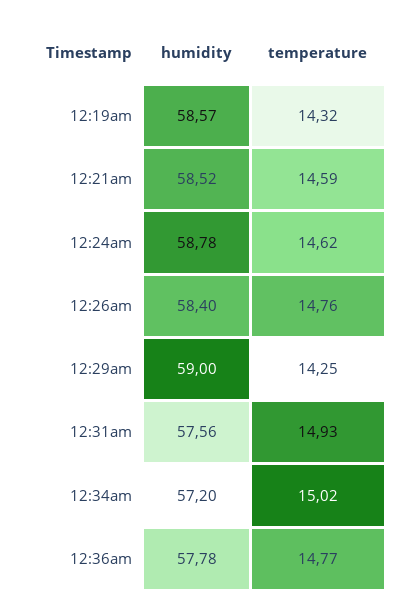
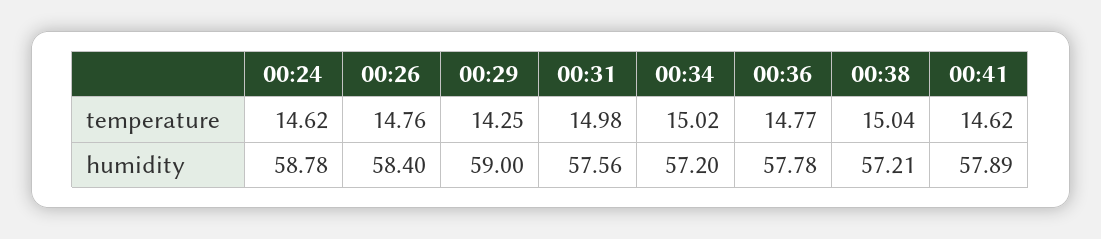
humidity, 12:19am: 58.57 -> none
temperature, 12:19am: 14.32 -> none
humidity, 12:21am: 58.52 -> none
temperature, 12:21am: 14.59 -> none
temperature, 12:31am: 14.93 -> 14.98
temperature, 00:38: none -> 15.04
temperature, 00:41: none -> 14.62
humidity, 00:38: none -> 57.21
humidity, 00:41: none -> 57.89

